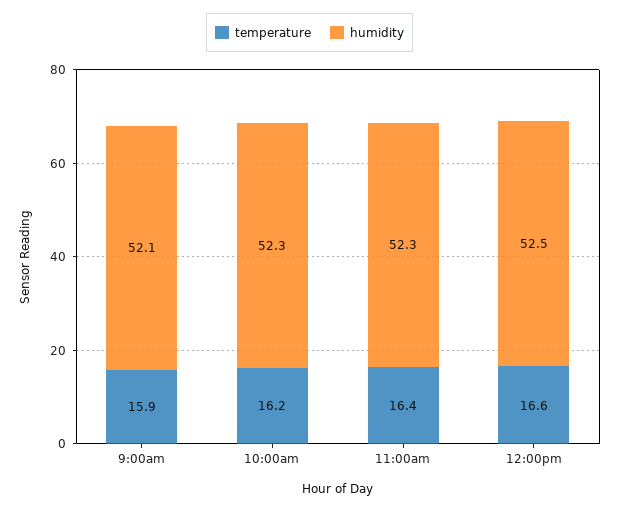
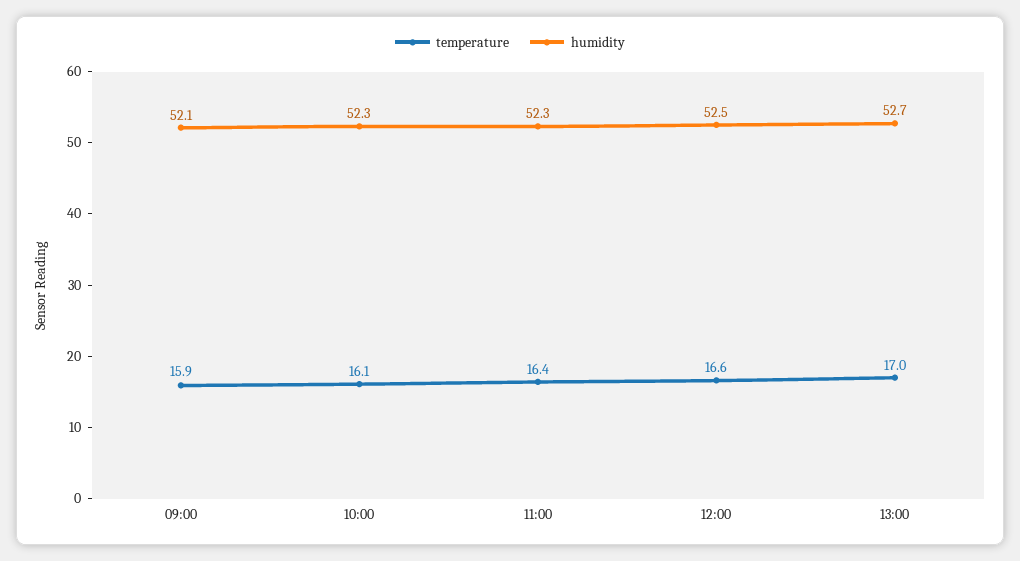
temperature, 10:00am: 16.2 -> 16.1
temperature, 13:00: none -> 17
humidity, 13:00: none -> 52.7

